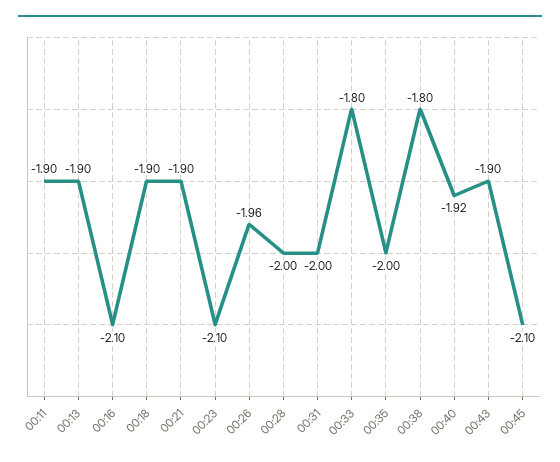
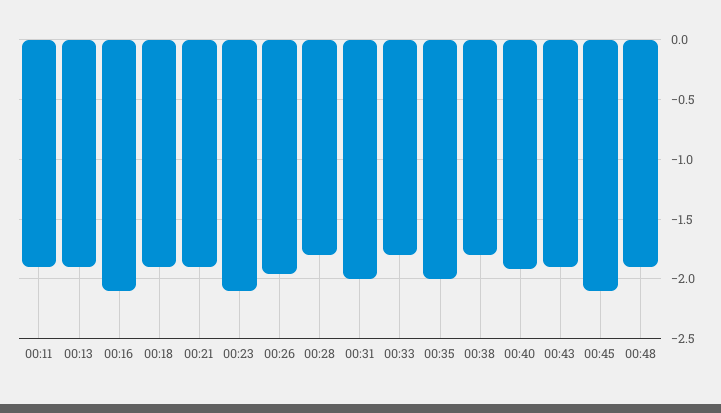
00:28: -2 -> -1.8
00:48: none -> -1.9

